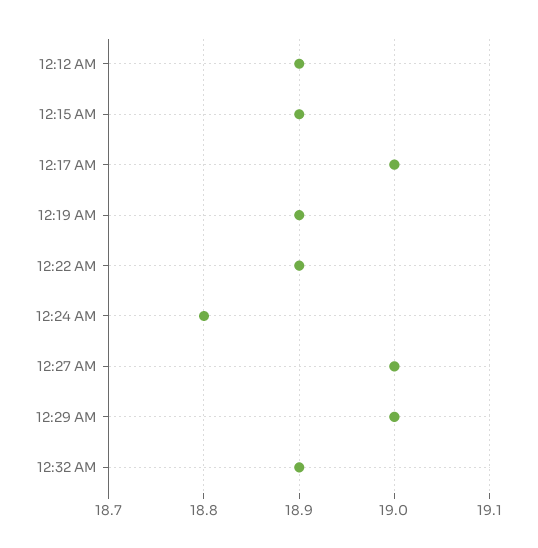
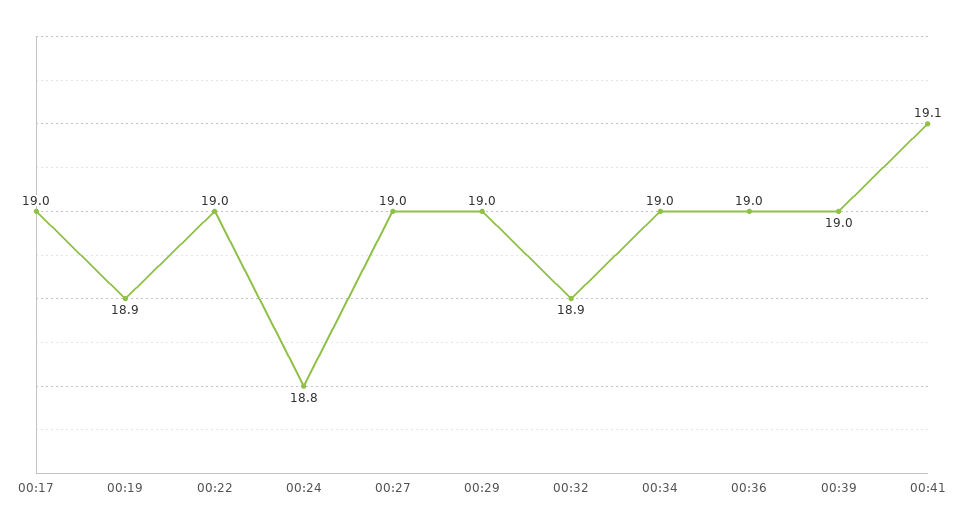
12:12 AM: 18.9 -> none
12:15 AM: 18.9 -> none
12:22 AM: 18.9 -> 19
00:34: none -> 19
00:36: none -> 19
00:39: none -> 19
00:41: none -> 19.1

